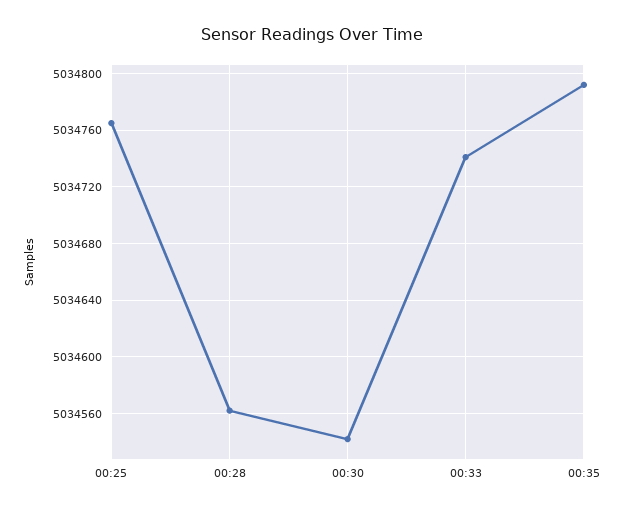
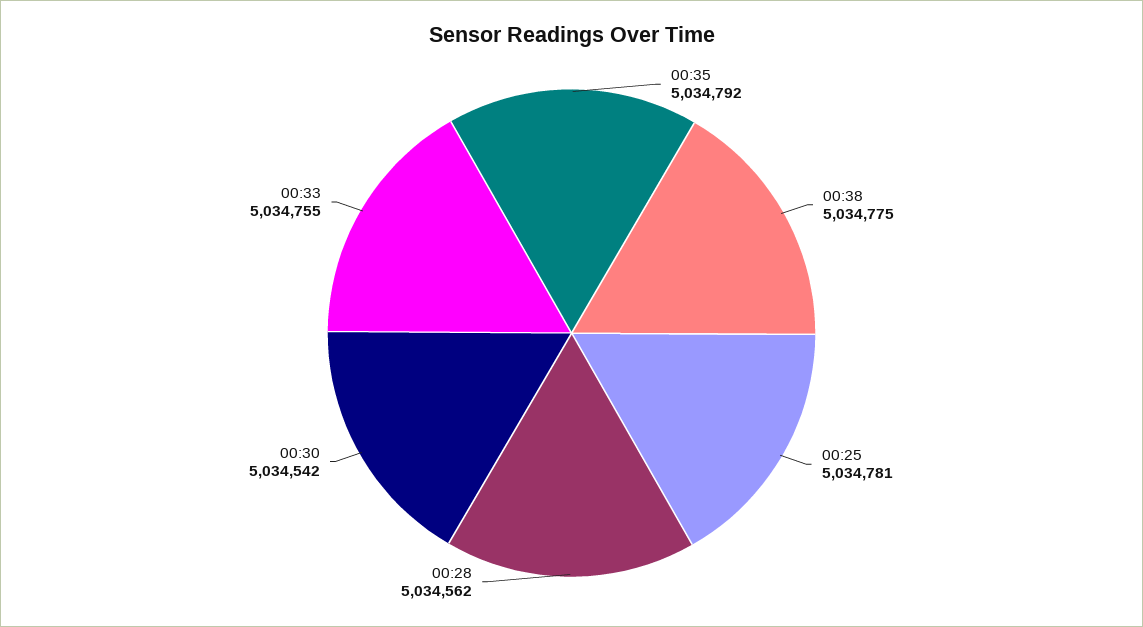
00:25: 5034765 -> 5034781
00:33: 5034740 -> 5034755
00:38: none -> 5034775

